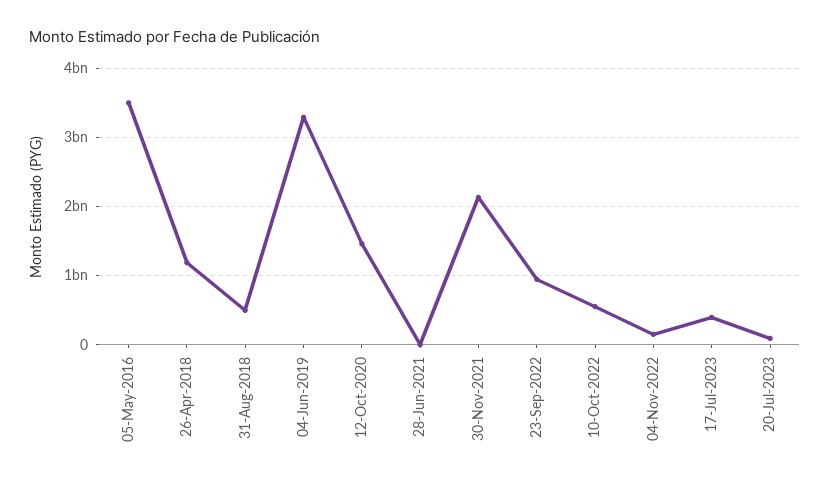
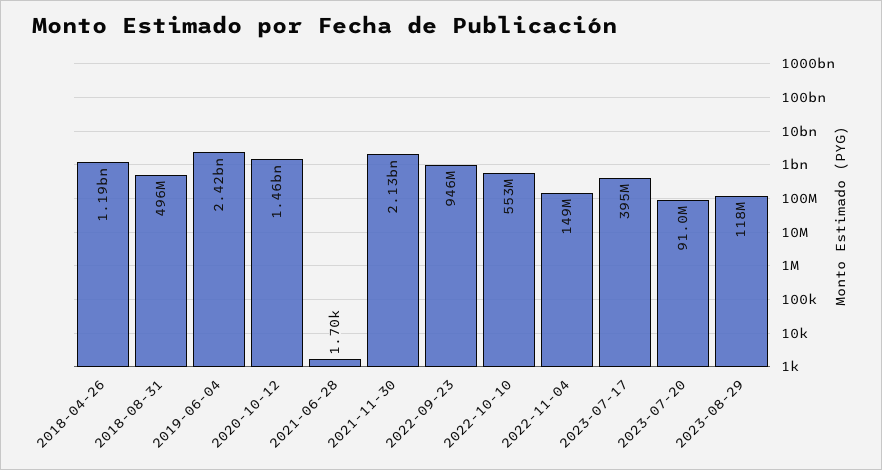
05-May-2016: 3500000000 -> none
04-Jun-2019: 3300000000 -> 2420000000
2023-08-29: none -> 118000000

